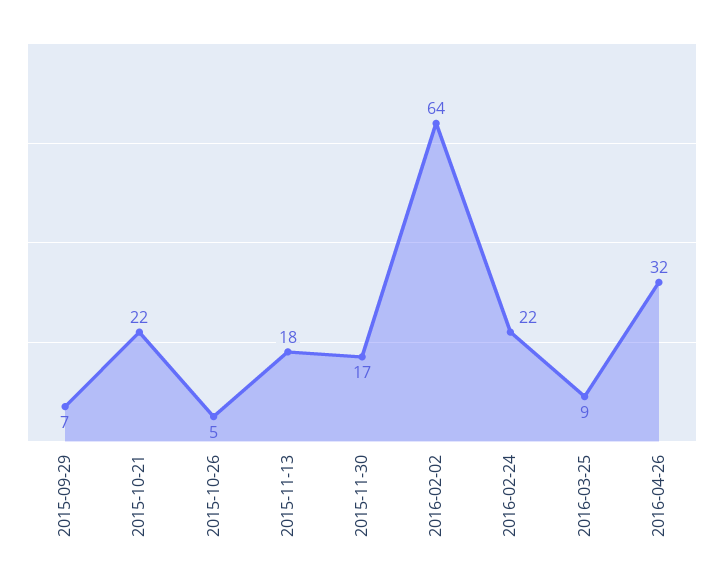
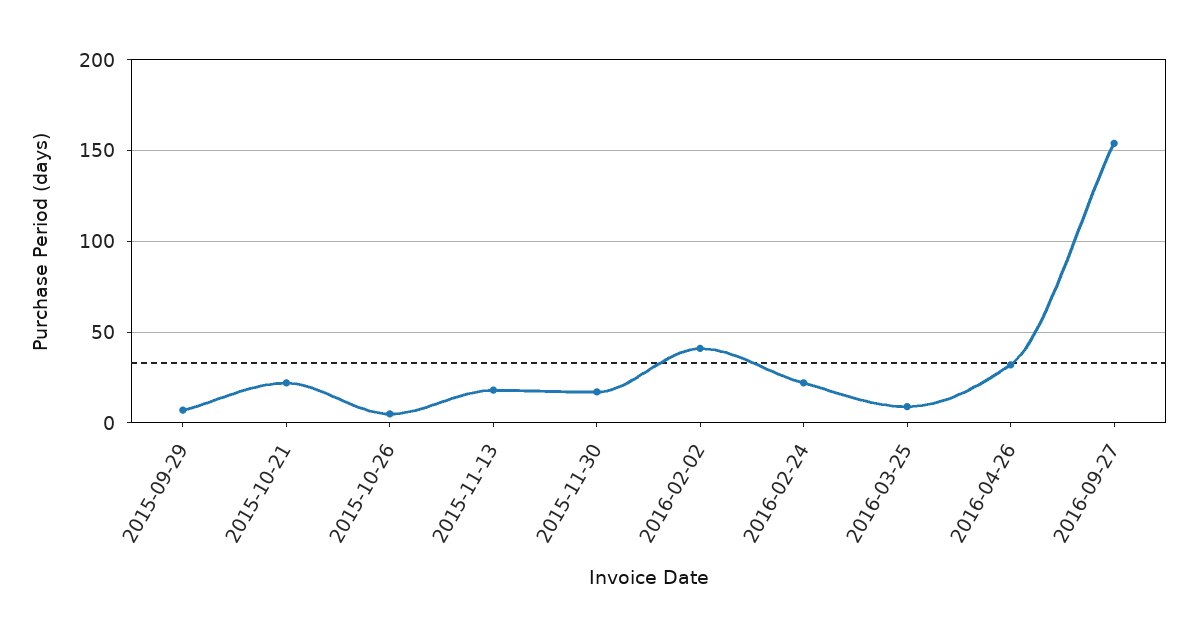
2016-02-02: 64 -> 40
2016-09-27: none -> 155

